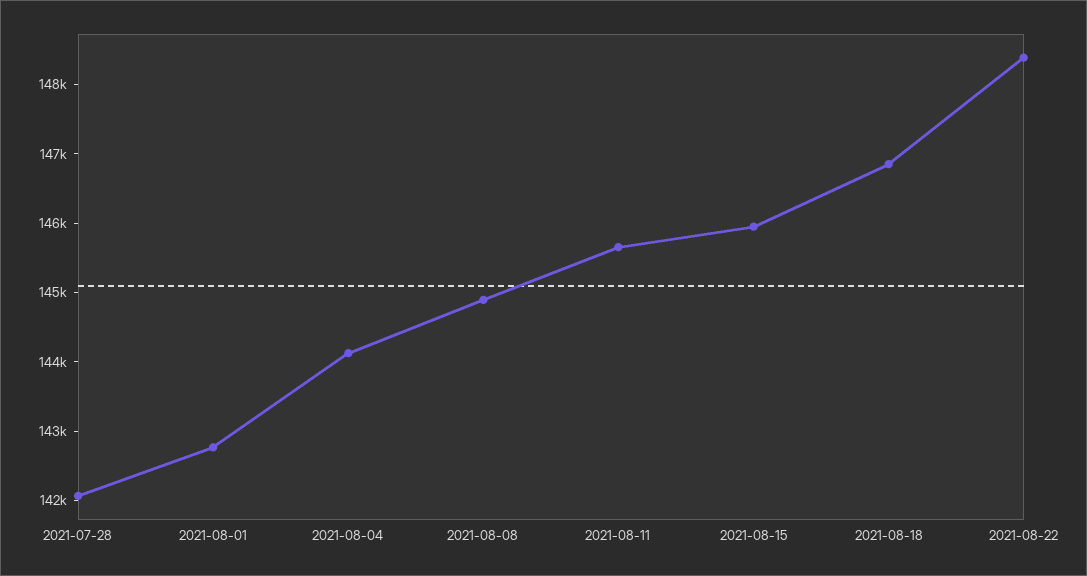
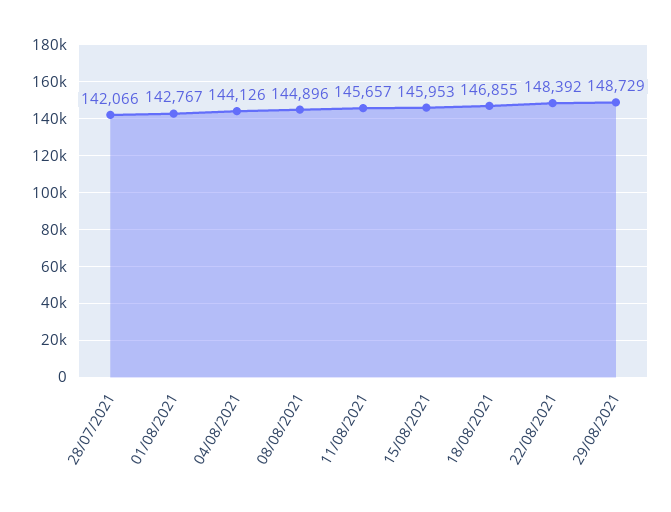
29/08/2021: none -> 148729

